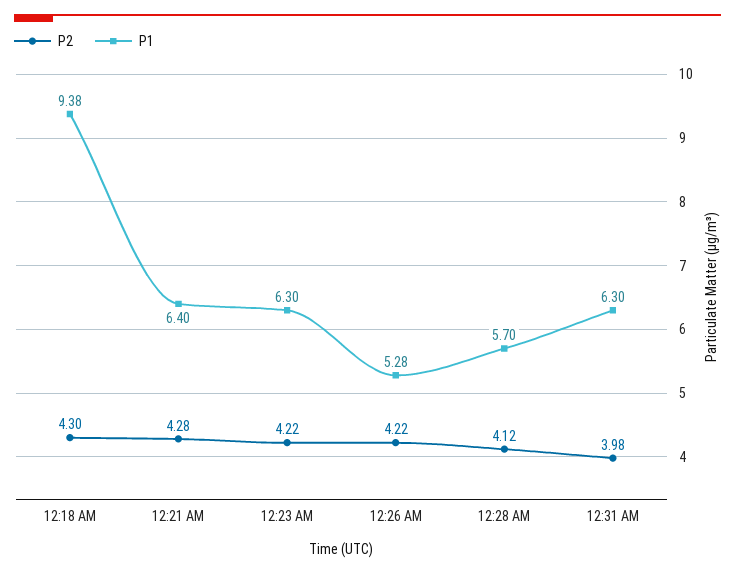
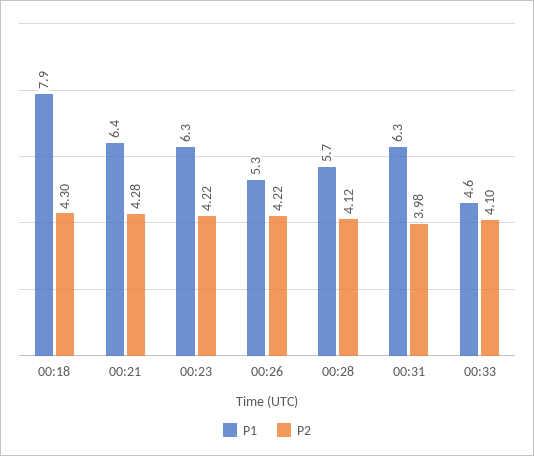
P1, 12:18 AM: 9.38 -> 7.9
P1, 00:33: none -> 4.6
P2, 00:33: none -> 4.1

